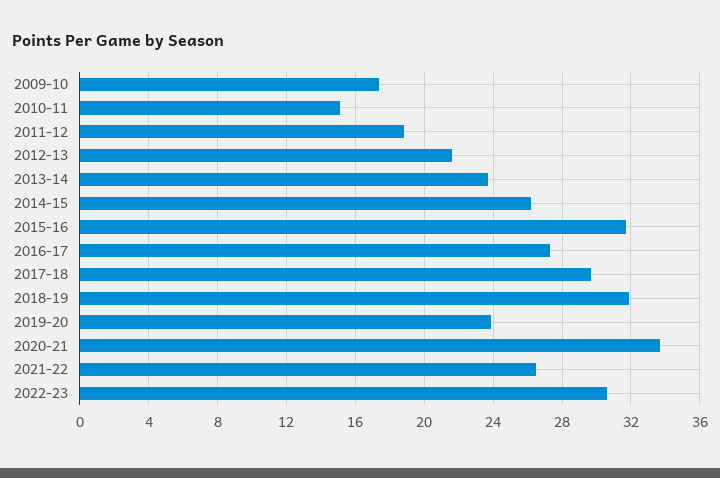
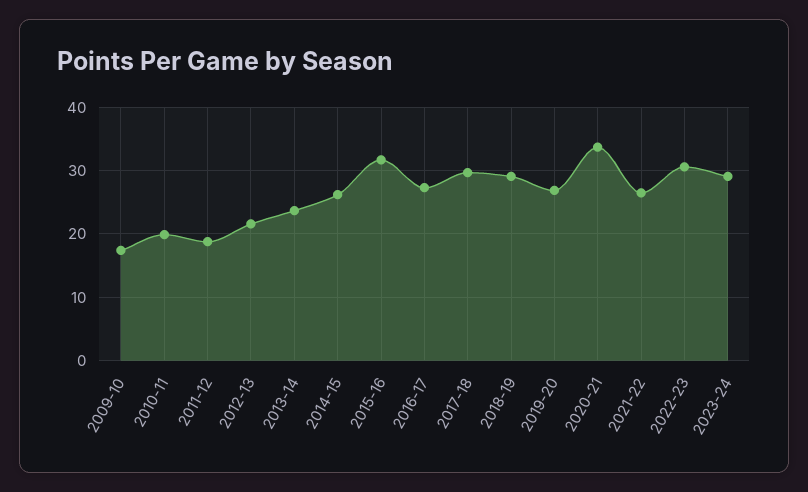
2010-11: 15 -> 20
2018-19: 32 -> 29
2019-20: 24 -> 27
2023-24: none -> 29

